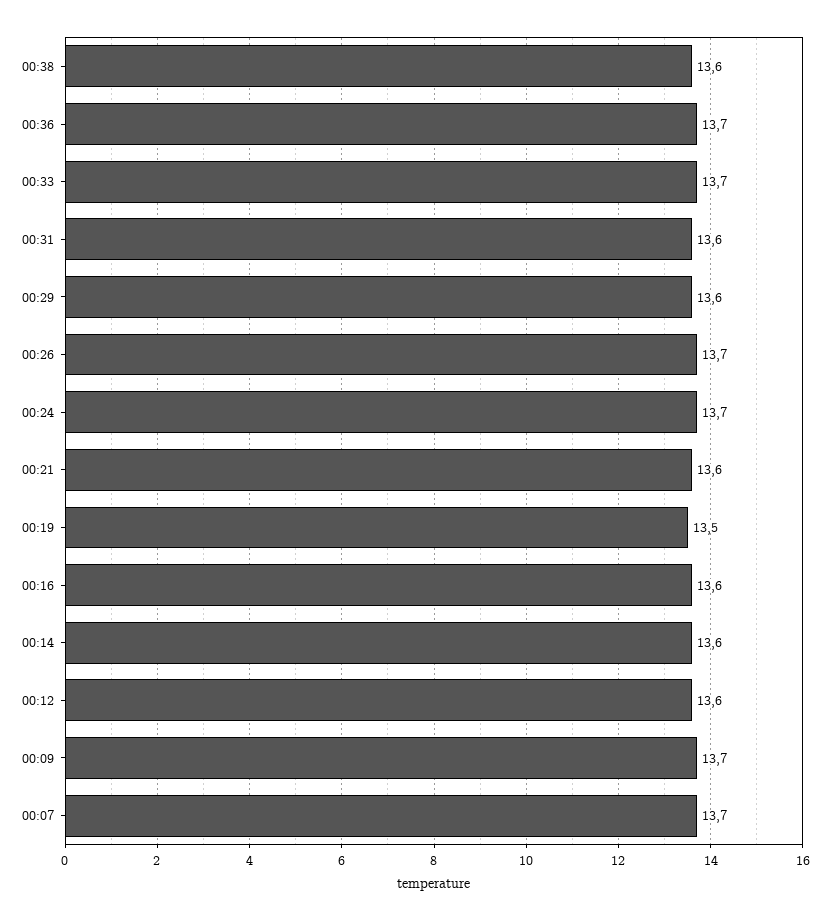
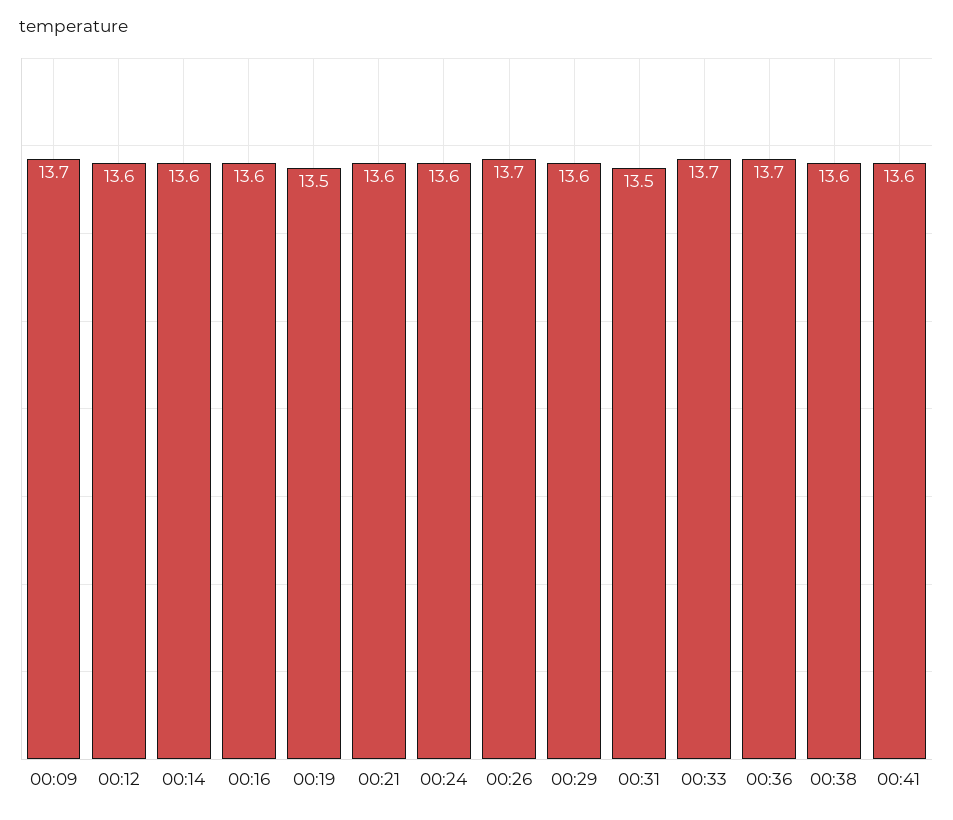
00:31: 13.6 -> 13.5
00:24: 13.7 -> 13.6
00:07: 13.7 -> none
00:41: none -> 13.6

